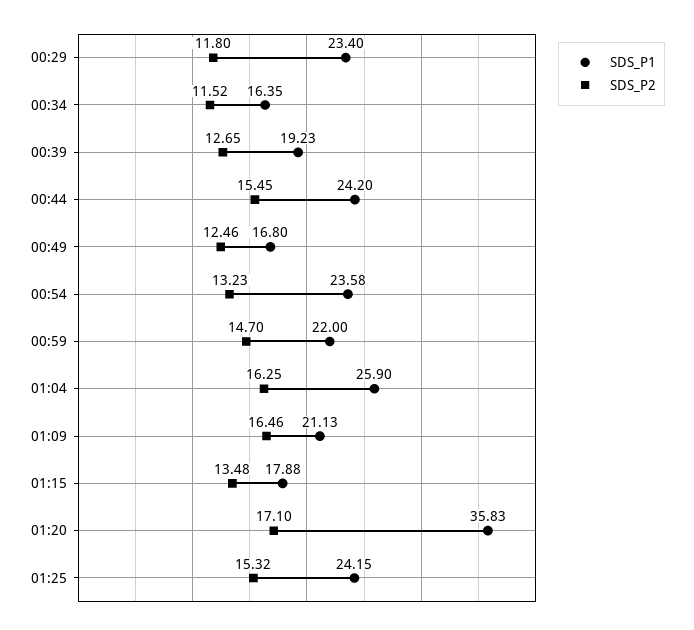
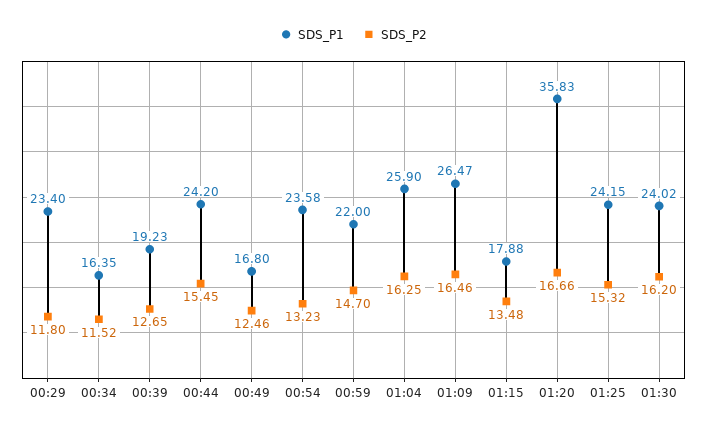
SDS_P1, 01:09: 21.13 -> 26.47
SDS_P2, 01:20: 17.1 -> 16.66
SDS_P1, 01:30: none -> 24.02
SDS_P2, 01:30: none -> 16.2

